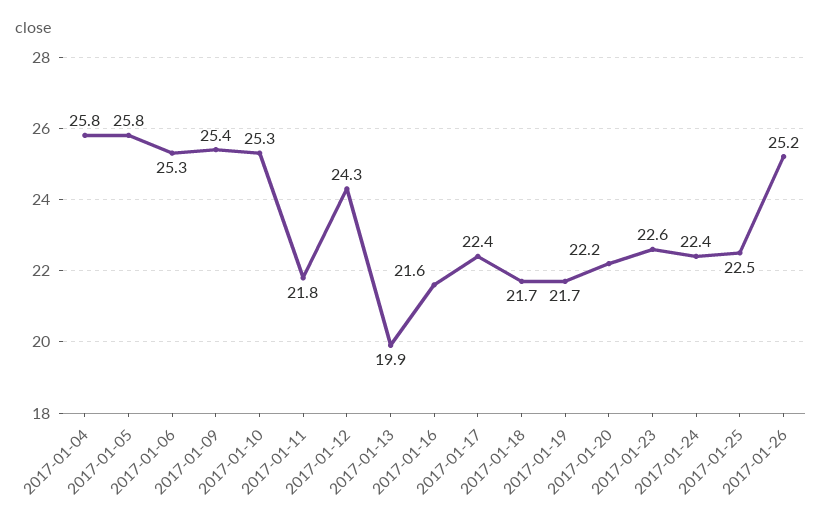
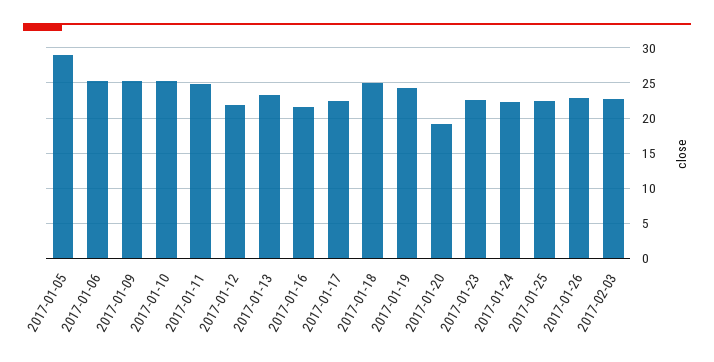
2017-01-04: 25.8 -> none
2017-01-05: 25.8 -> 29
2017-01-11: 21.8 -> 25
2017-01-12: 24.3 -> 22
2017-01-13: 19.9 -> 23
2017-01-18: 21.7 -> 25
2017-01-19: 21.7 -> 24
2017-01-20: 22.2 -> 19
2017-01-26: 25.2 -> 23
2017-02-03: none -> 23

